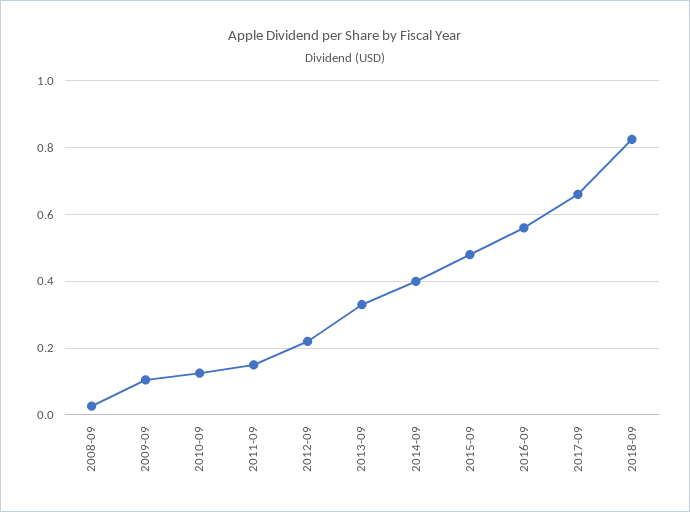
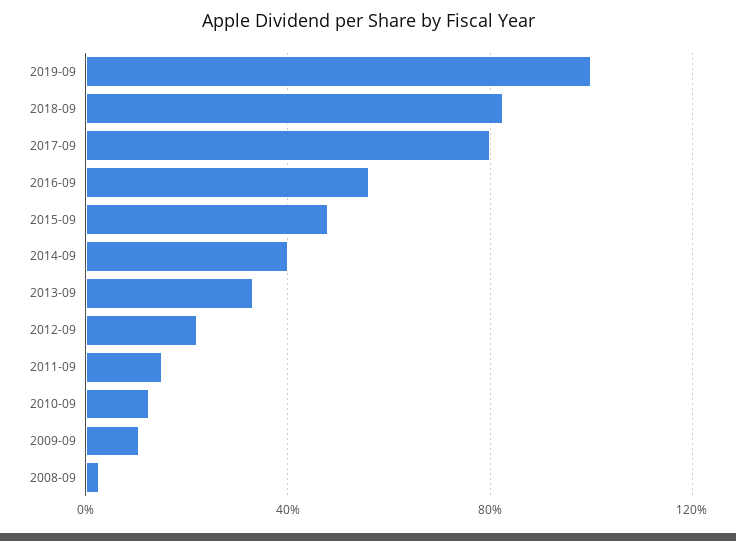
2017-09: 0.66 -> 0.8
2019-09: none -> 1

